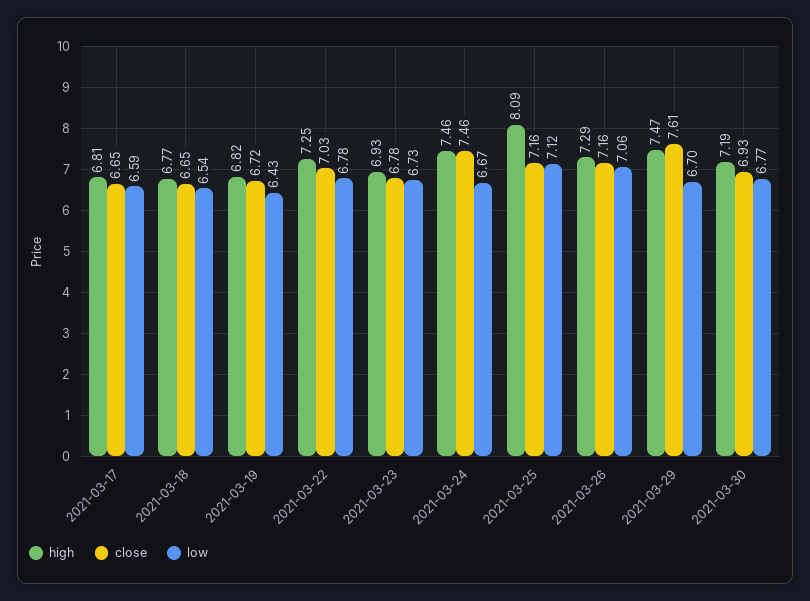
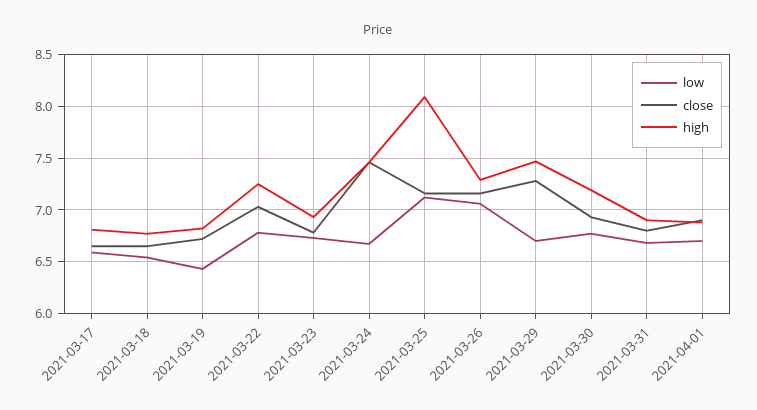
close, 2021-03-29: 7.61 -> 7.3
low, 2021-03-31: none -> 6.7
close, 2021-03-31: none -> 6.8
high, 2021-03-31: none -> 6.9
low, 2021-04-01: none -> 6.7
close, 2021-04-01: none -> 6.9
high, 2021-04-01: none -> 6.9

